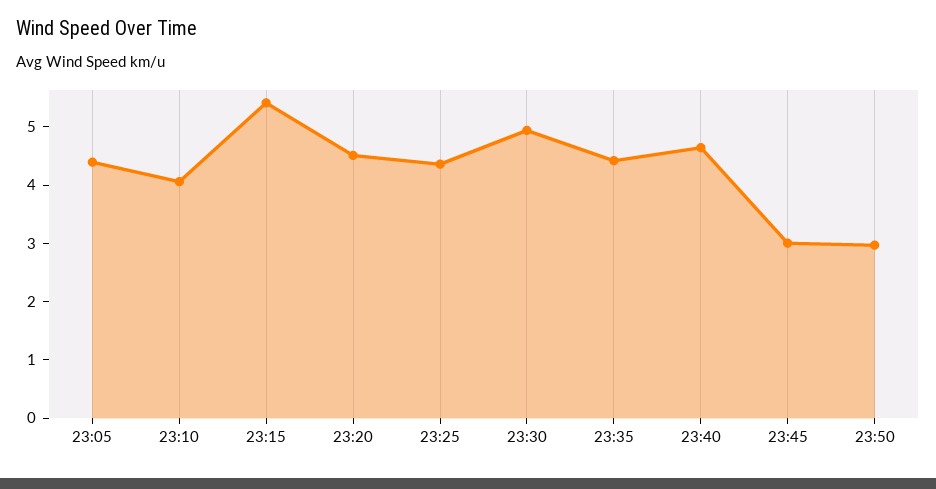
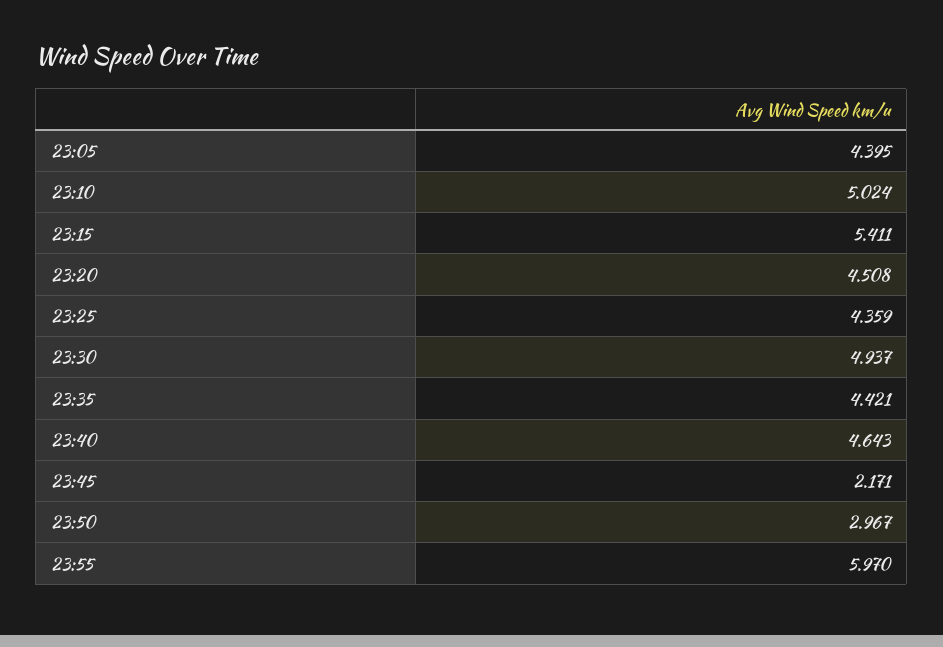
23:10: 4 -> 5.024
23:45: 3 -> 2.171
23:55: none -> 5.97

